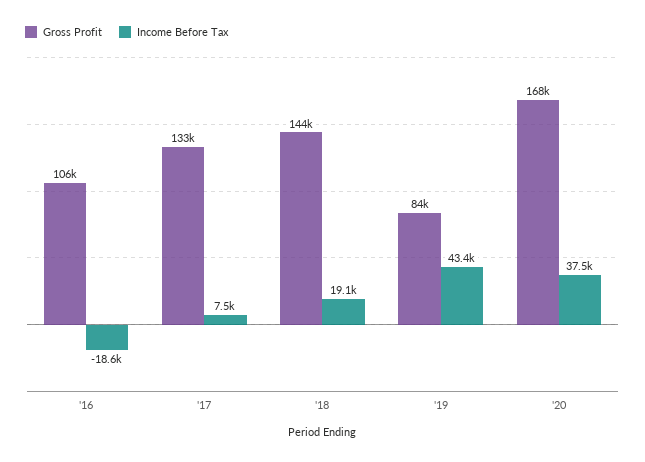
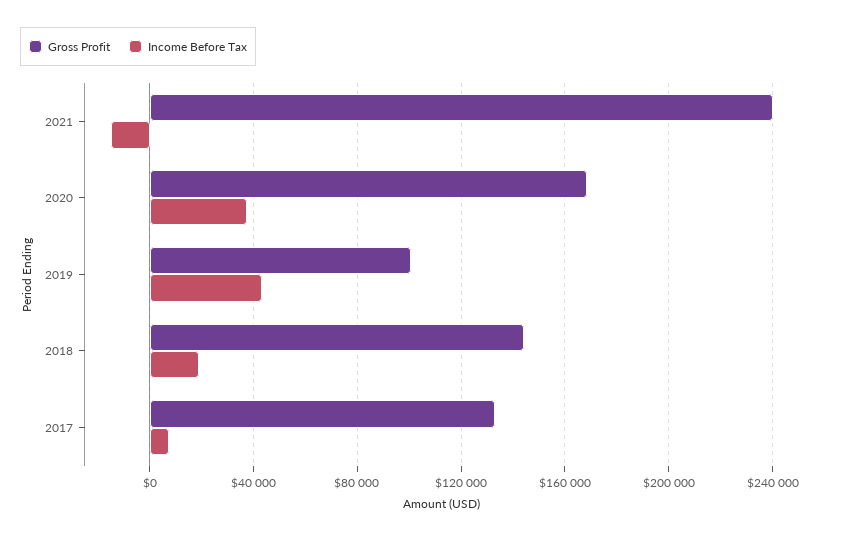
Gross Profit, '16: 106000 -> none
Income Before Tax, '16: -18600 -> none
Gross Profit, '19: 84000 -> 100000
Gross Profit, 2021: none -> 240000
Income Before Tax, 2021: none -> -15000

